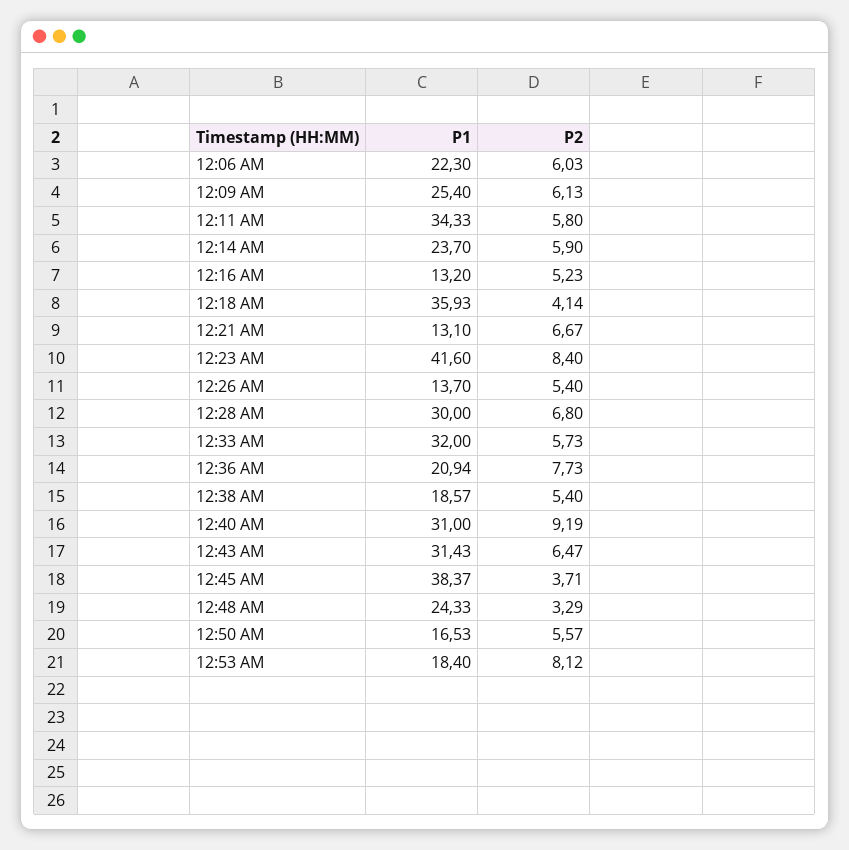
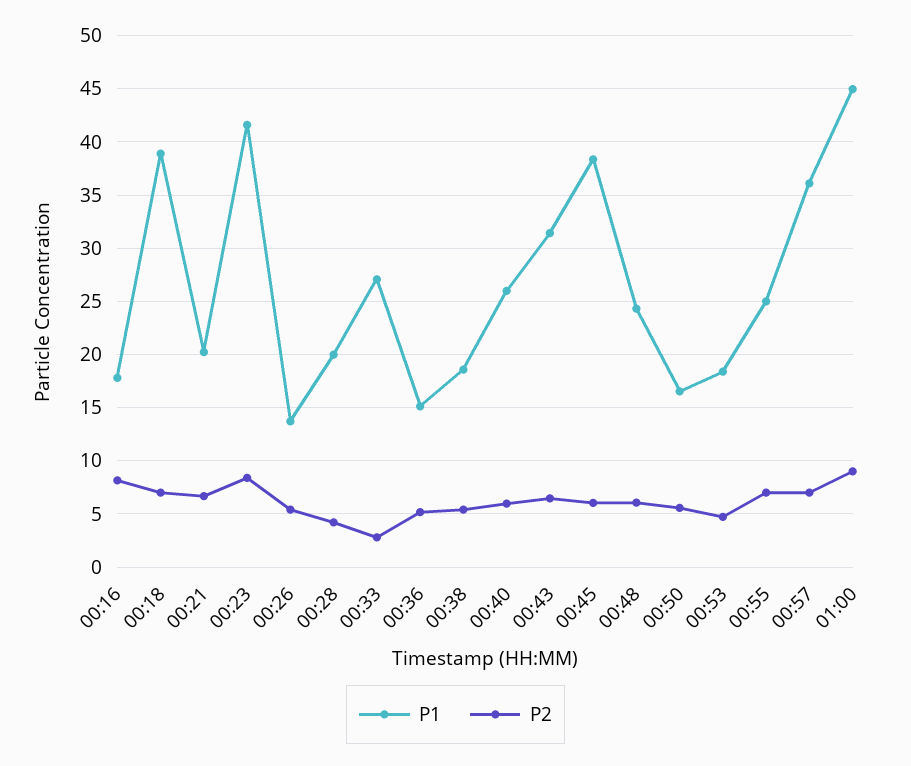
P1, 12:06 AM: 22.3 -> none
P2, 12:06 AM: 6.03 -> none
P1, 12:09 AM: 25.4 -> none
P2, 12:09 AM: 6.13 -> none
P1, 12:11 AM: 34.33 -> none
P2, 12:11 AM: 5.8 -> none
P1, 12:14 AM: 23.7 -> none
P2, 12:14 AM: 5.9 -> none
P1, 12:16 AM: 13.2 -> 18
P2, 12:16 AM: 5.23 -> 8
P1, 12:18 AM: 35.93 -> 39
P2, 12:18 AM: 4.14 -> 7
P1, 12:21 AM: 13.1 -> 20
P1, 12:28 AM: 30 -> 20
P2, 12:28 AM: 6.8 -> 4
P1, 12:33 AM: 32 -> 27
P2, 12:33 AM: 5.73 -> 3
P1, 12:36 AM: 20.94 -> 15
P2, 12:36 AM: 7.73 -> 5
P1, 12:40 AM: 31 -> 26
P2, 12:40 AM: 9.19 -> 6
P2, 12:45 AM: 3.71 -> 6
P2, 12:48 AM: 3.29 -> 6
P2, 12:53 AM: 8.12 -> 5
P1, 00:55: none -> 25
P2, 00:55: none -> 7
P1, 00:57: none -> 36
P2, 00:57: none -> 7
P1, 01:00: none -> 45
P2, 01:00: none -> 9

